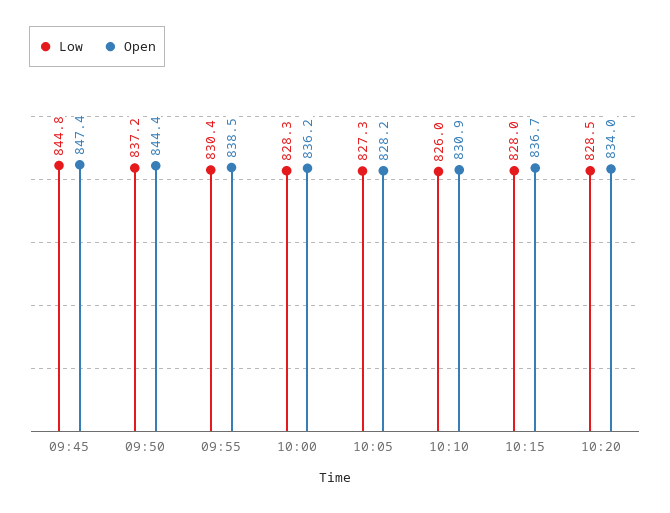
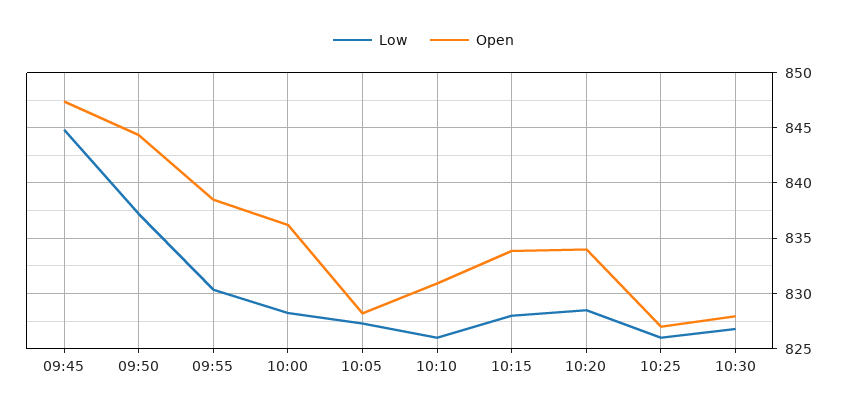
Open, 10:15: 836.7 -> 834
Low, 10:25: none -> 826
Open, 10:25: none -> 827
Low, 10:30: none -> 827
Open, 10:30: none -> 828

